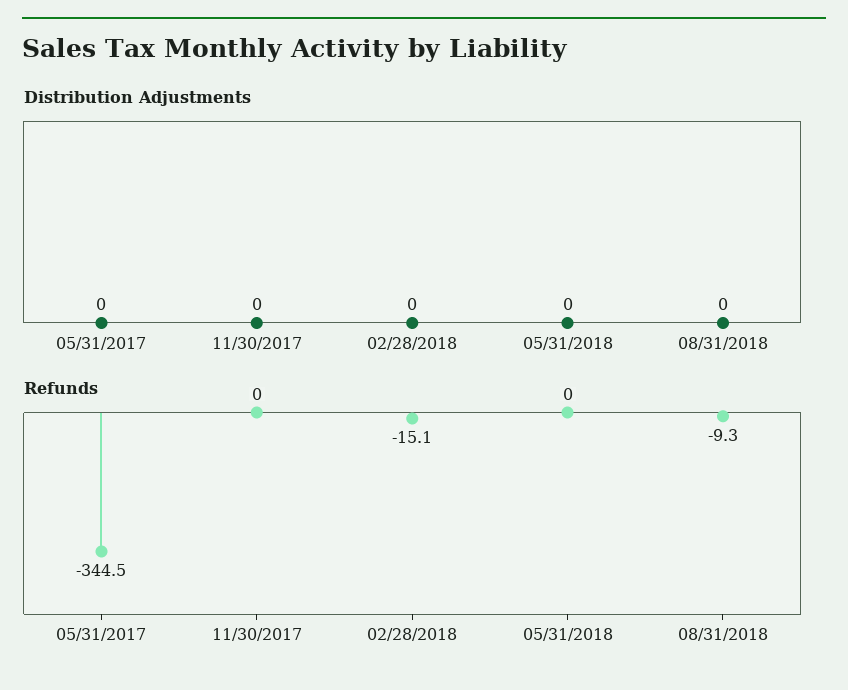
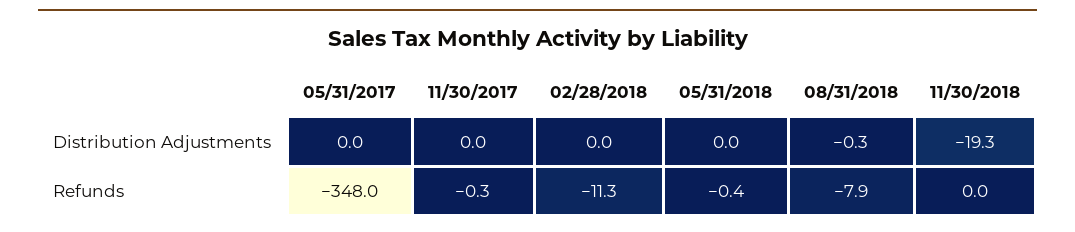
Distribution Adjustments, 08/31/2018: 0 -> -0.3
Refunds, 05/31/2017: -344.5 -> -348
Refunds, 11/30/2017: 0 -> -0.3
Refunds, 02/28/2018: -15.1 -> -11.3
Refunds, 05/31/2018: 0 -> -0.4
Refunds, 08/31/2018: -9.3 -> -7.9
Distribution Adjustments, 11/30/2018: none -> -19.3
Refunds, 11/30/2018: none -> 0

